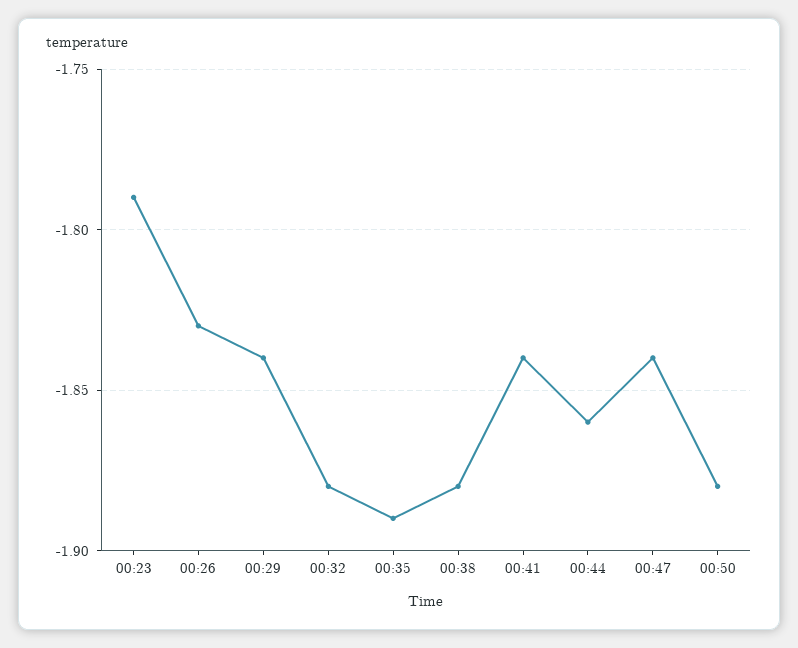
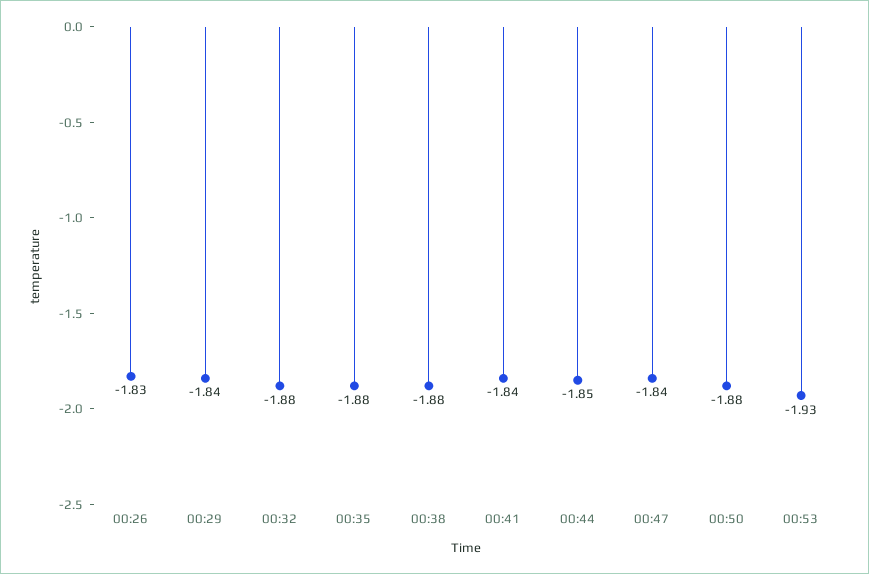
00:23: -1.79 -> none
00:35: -1.89 -> -1.88
00:44: -1.86 -> -1.85
00:53: none -> -1.93

